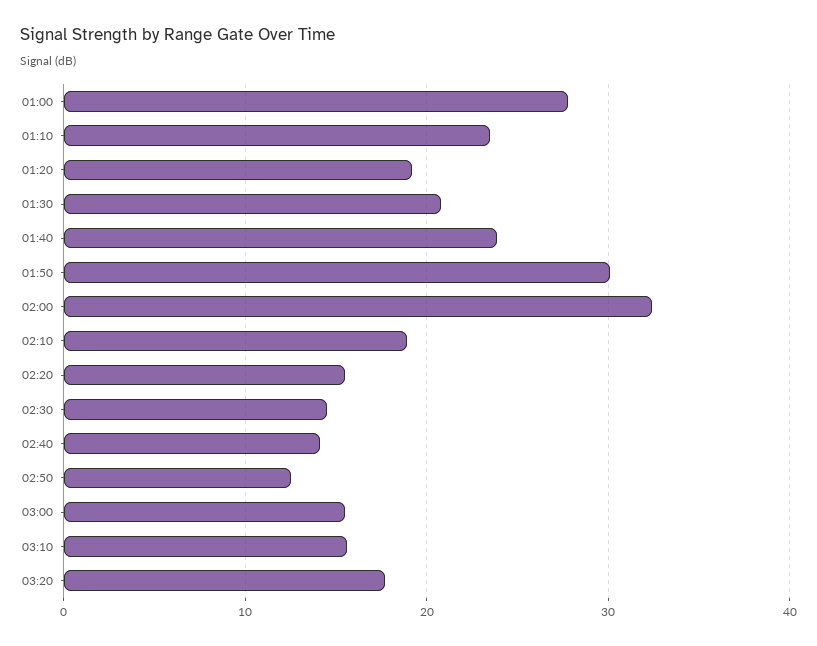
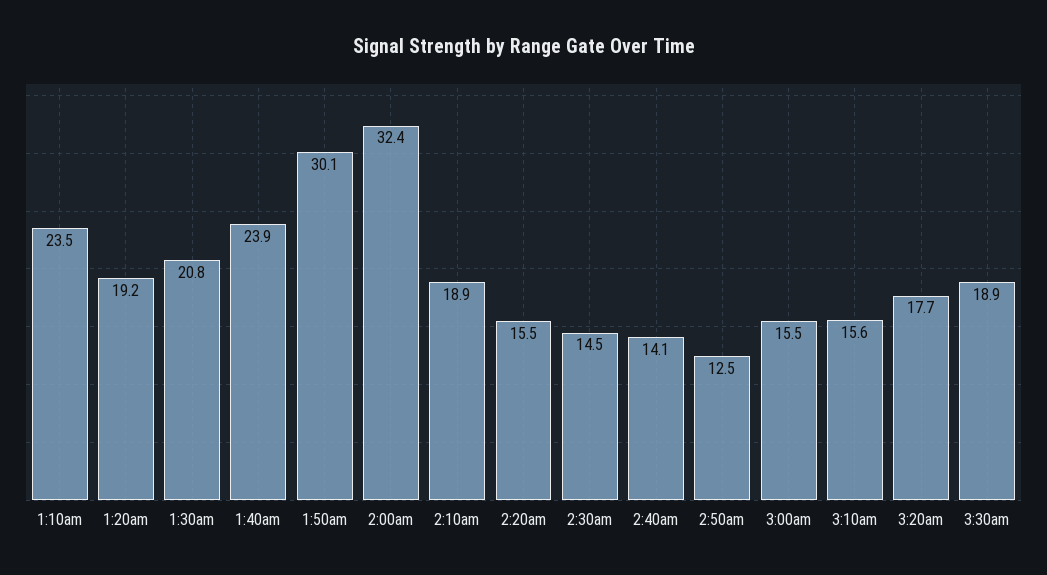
01:00: 28 -> none
3:30am: none -> 18.9

